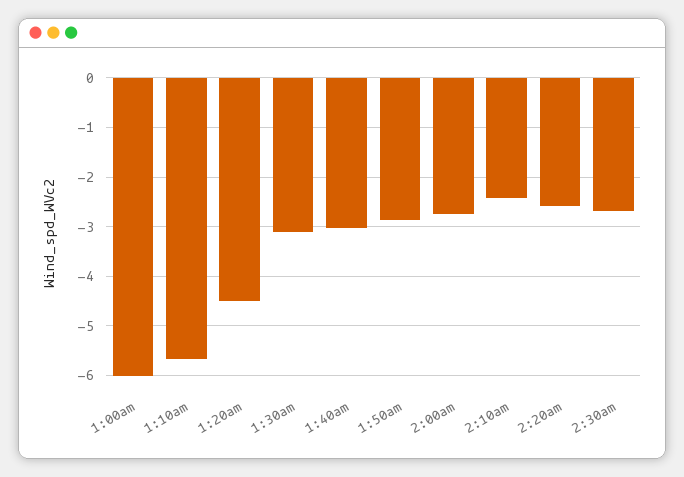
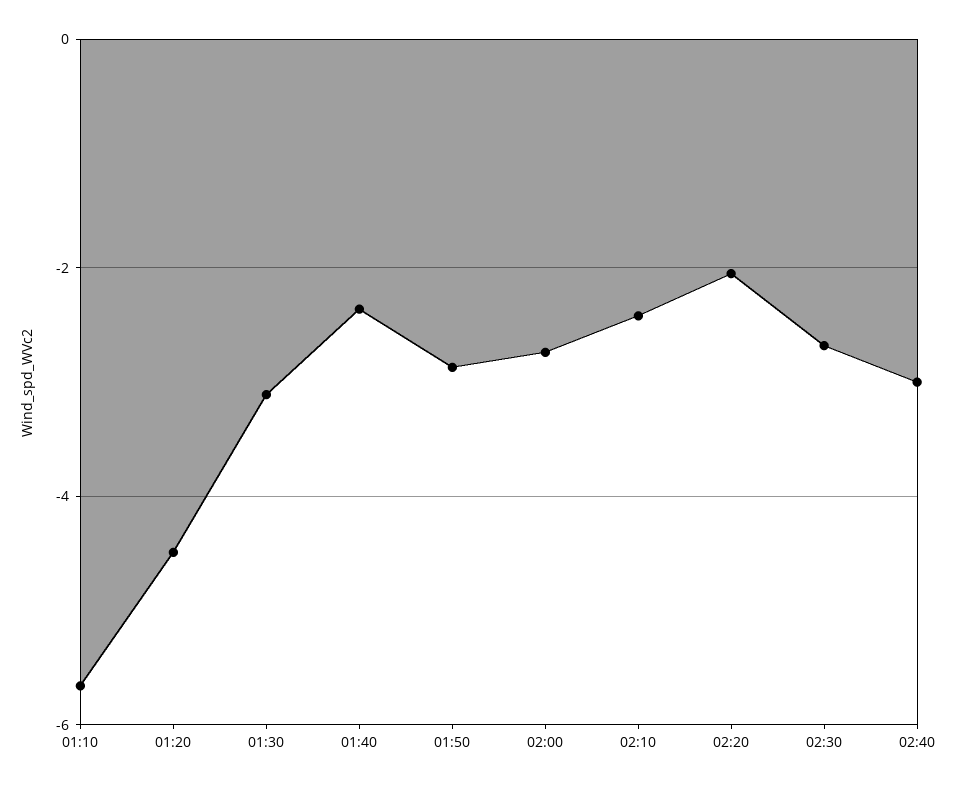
1:00am: -6 -> none
1:40am: -3 -> -2.4
2:20am: -2.6 -> -2
02:40: none -> -3

